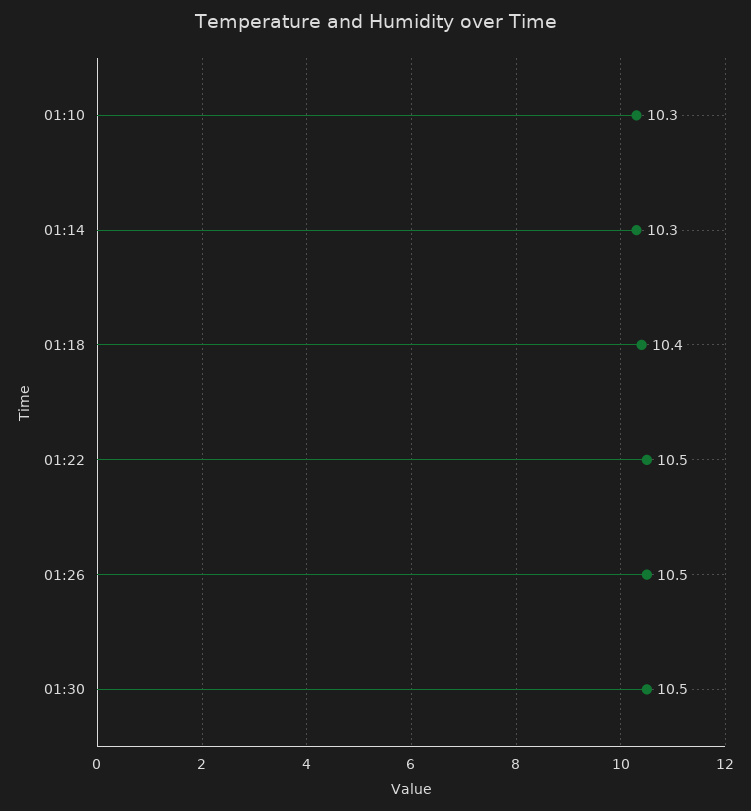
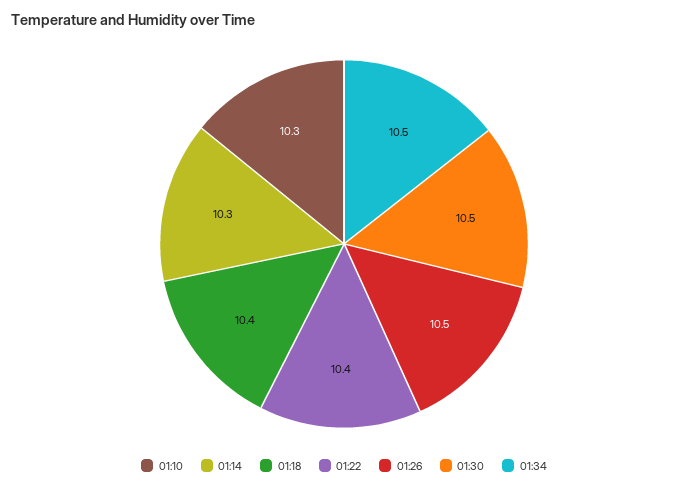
01:22: 10.5 -> 10.4
01:34: none -> 10.5

